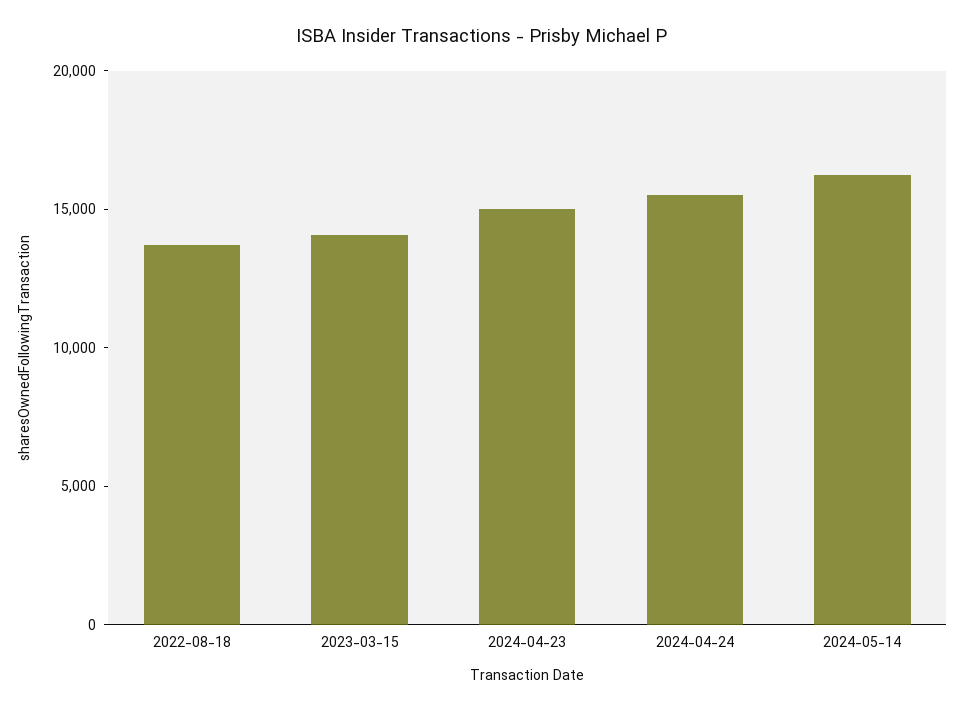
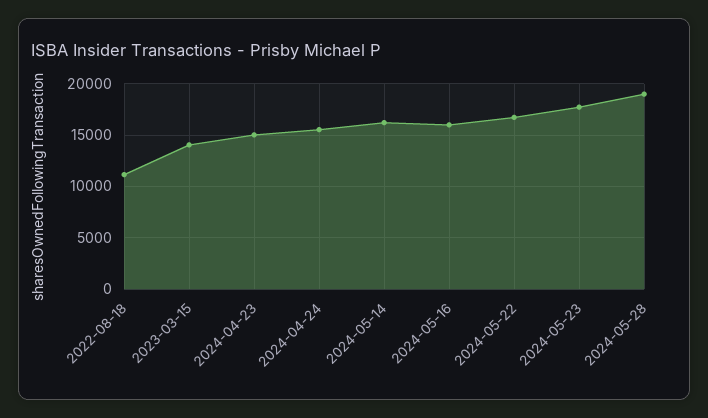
2022-08-18: 14000 -> 11000
2024-05-16: none -> 16000
2024-05-22: none -> 17000
2024-05-23: none -> 18000
2024-05-28: none -> 19000

